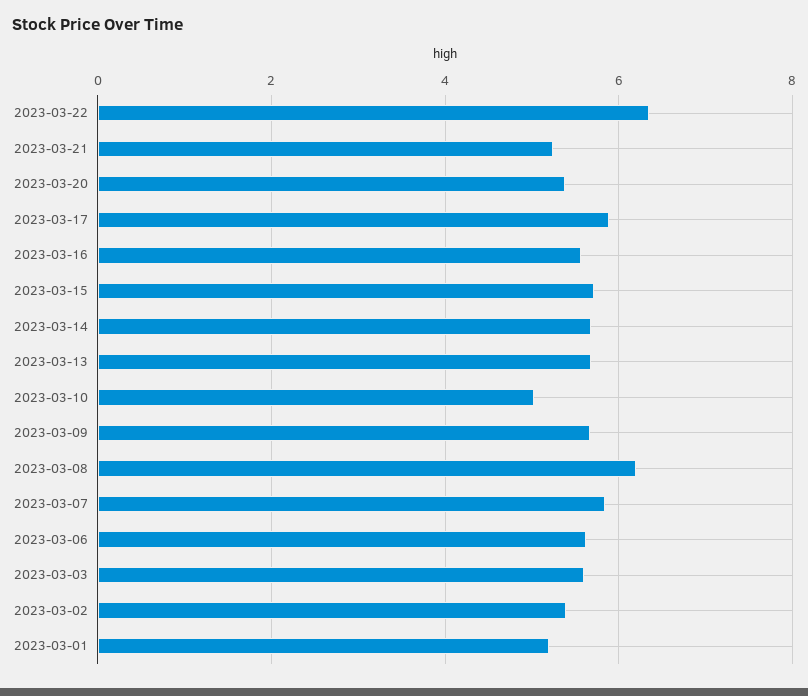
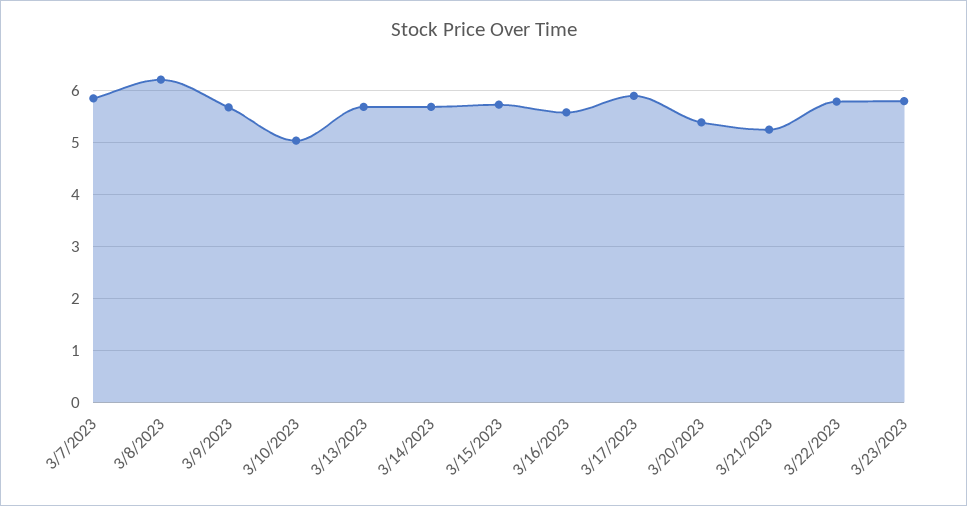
2023-03-22: 6.4 -> 5.8
2023-03-06: 5.6 -> none
2023-03-03: 5.6 -> none
2023-03-02: 5.4 -> none
2023-03-01: 5.2 -> none
3/23/2023: none -> 5.8

